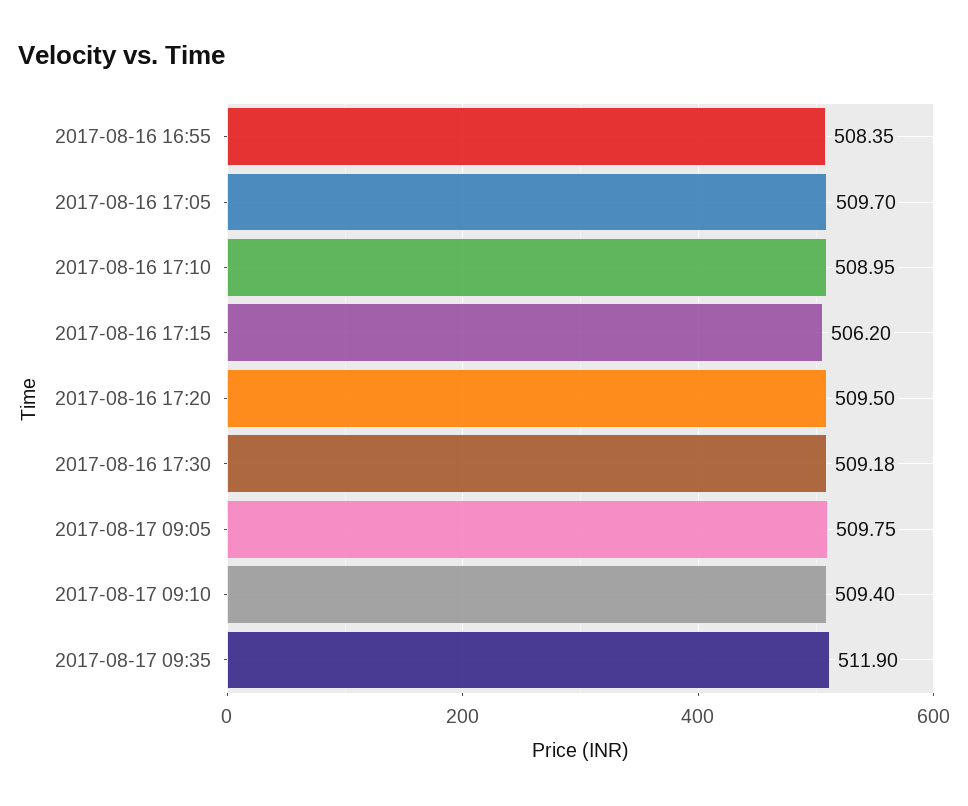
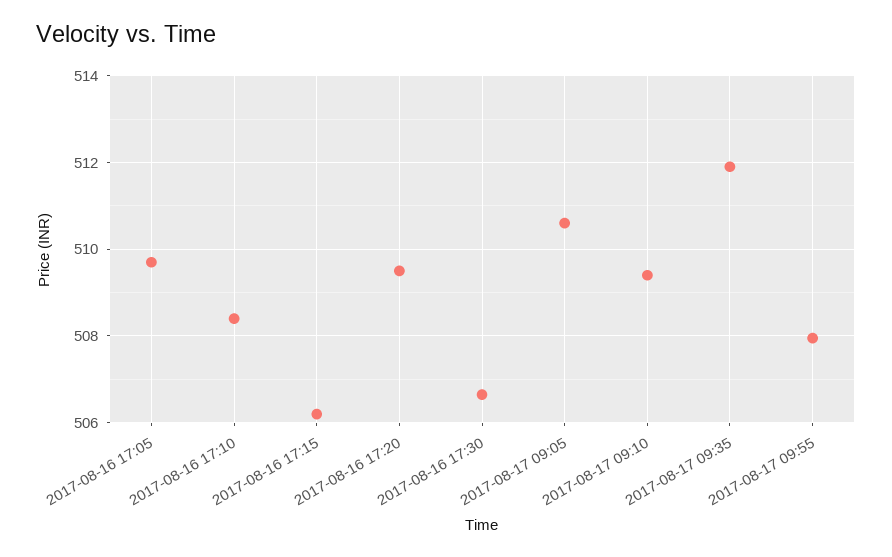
2017-08-16 16:55: 508.35 -> none
2017-08-16 17:10: 508.95 -> 508.4
2017-08-16 17:30: 509.18 -> 506.6
2017-08-17 09:05: 509.75 -> 510.6
2017-08-17 09:55: none -> 508

